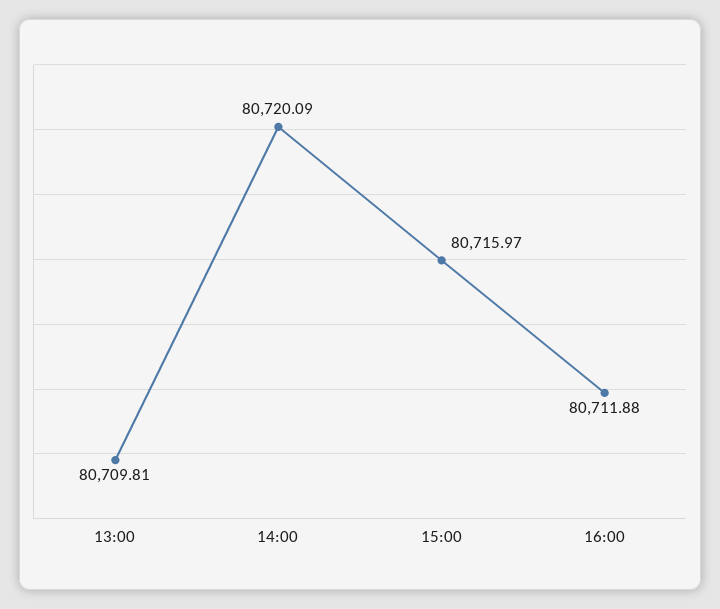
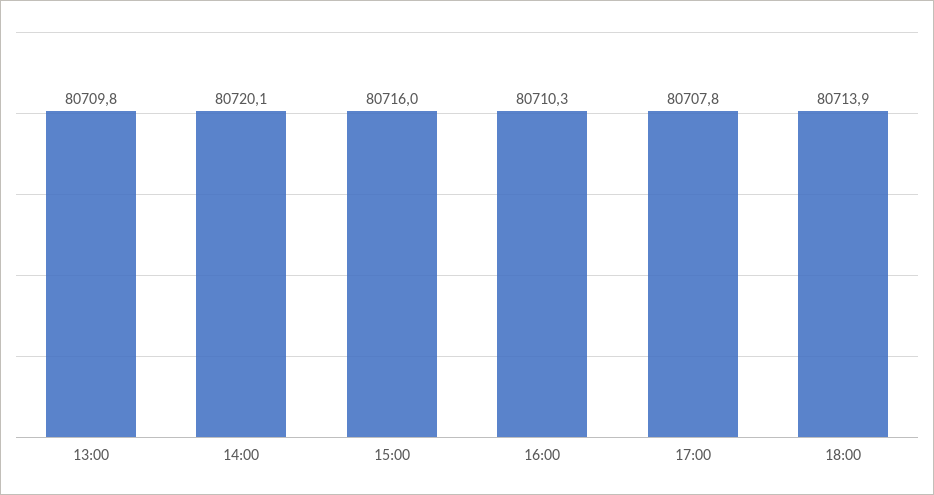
16:00: 80711.88 -> 80710.3
17:00: none -> 80707.8
18:00: none -> 80713.9

